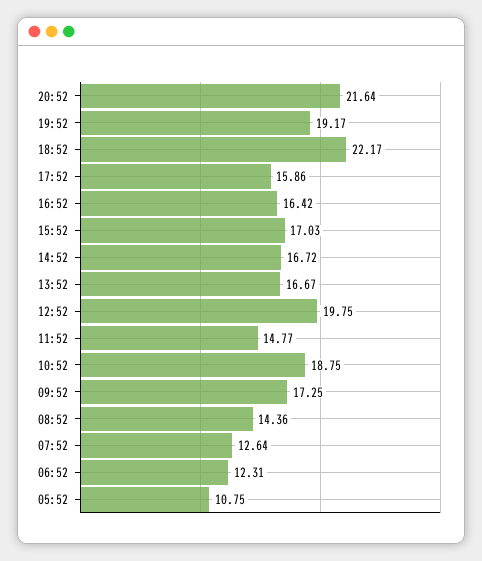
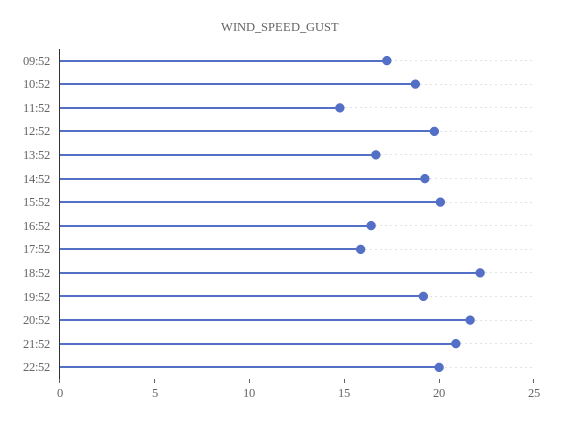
15:52: 17.03 -> 20
14:52: 16.72 -> 19
08:52: 14.36 -> none
07:52: 12.64 -> none
06:52: 12.31 -> none
05:52: 10.75 -> none
21:52: none -> 21
22:52: none -> 20

